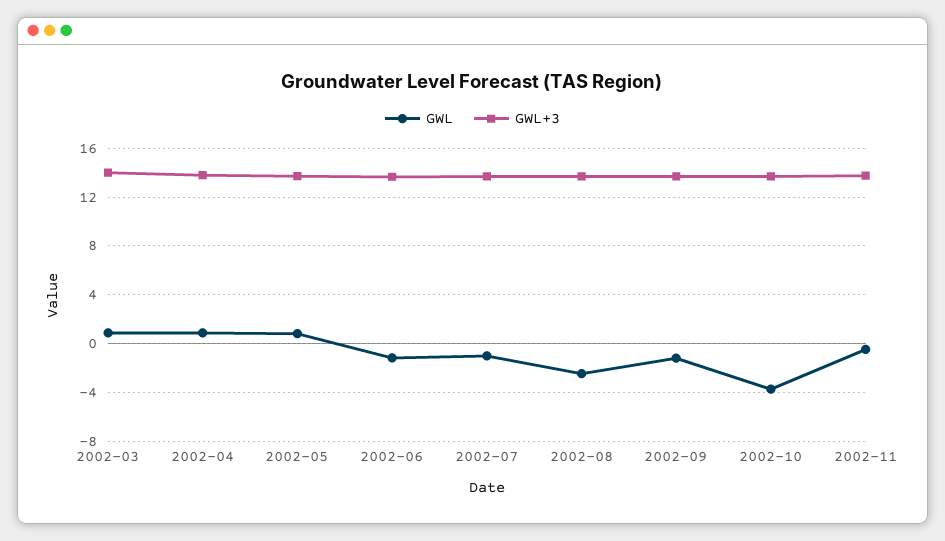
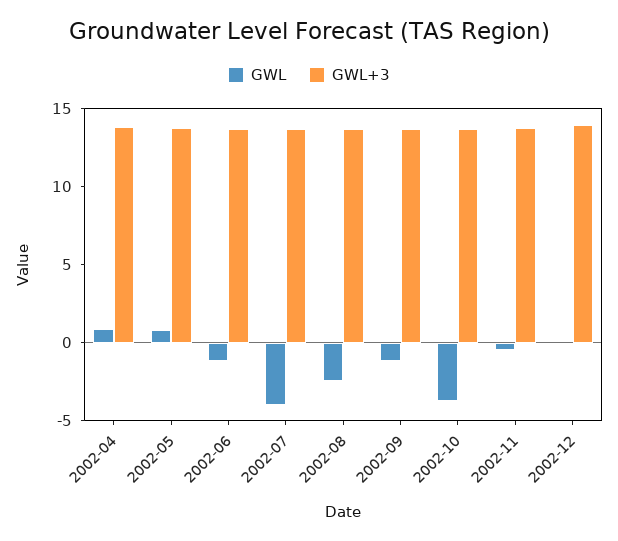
GWL, 2002-03: 1 -> none
GWL+3, 2002-03: 14 -> none
GWL, 2002-07: -1 -> -4
GWL, 2002-12: none -> 0
GWL+3, 2002-12: none -> 14

